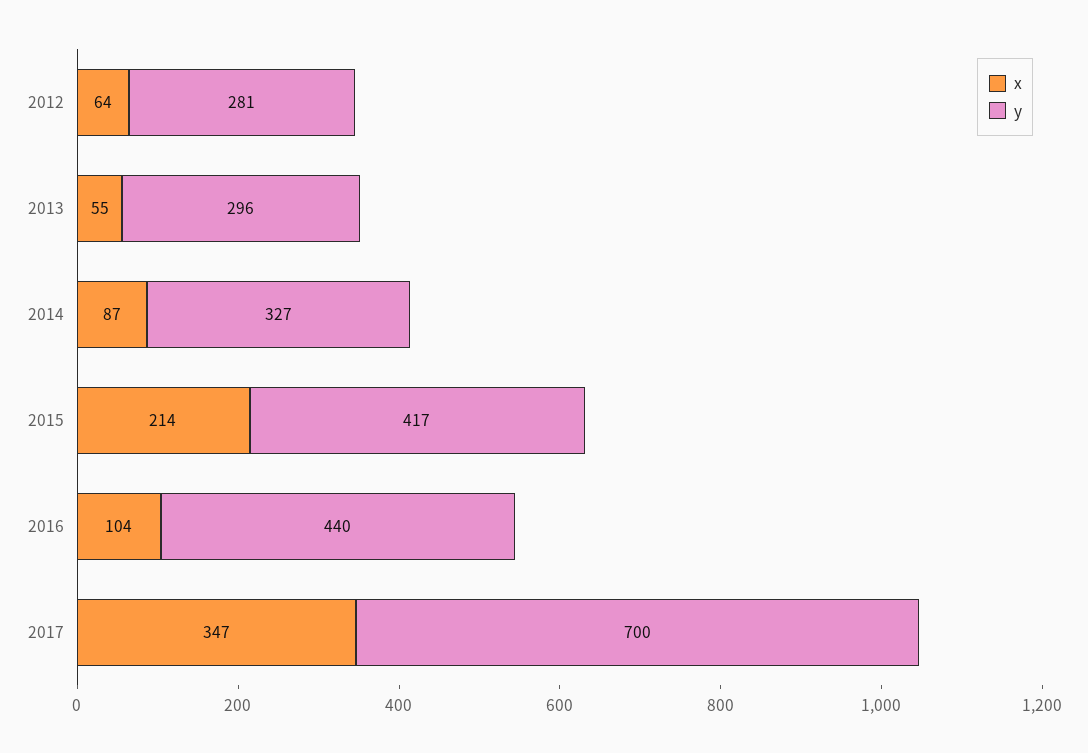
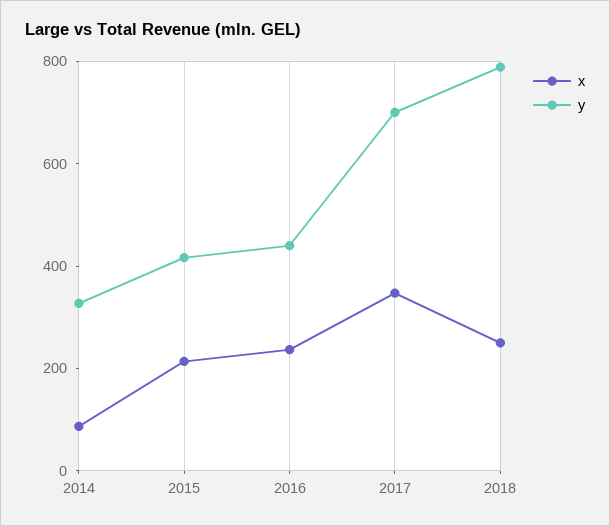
x, 2012: 64 -> none
y, 2012: 281 -> none
x, 2013: 55 -> none
y, 2013: 296 -> none
x, 2016: 104 -> 250
x, 2018: none -> 250
y, 2018: none -> 800

